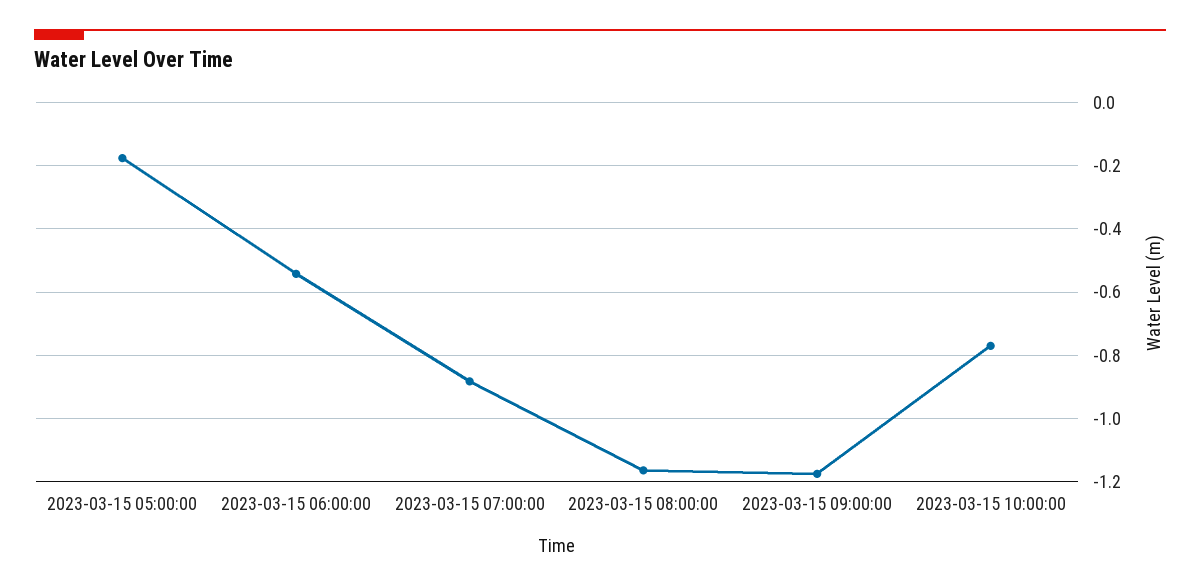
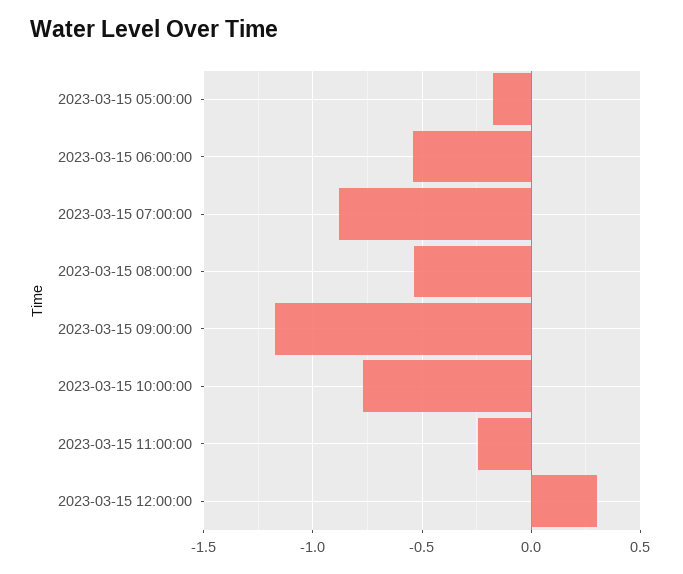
2023-03-15 08:00:00: -1.16 -> -0.55
2023-03-15 11:00:00: none -> -0.25
2023-03-15 12:00:00: none -> 0.3

